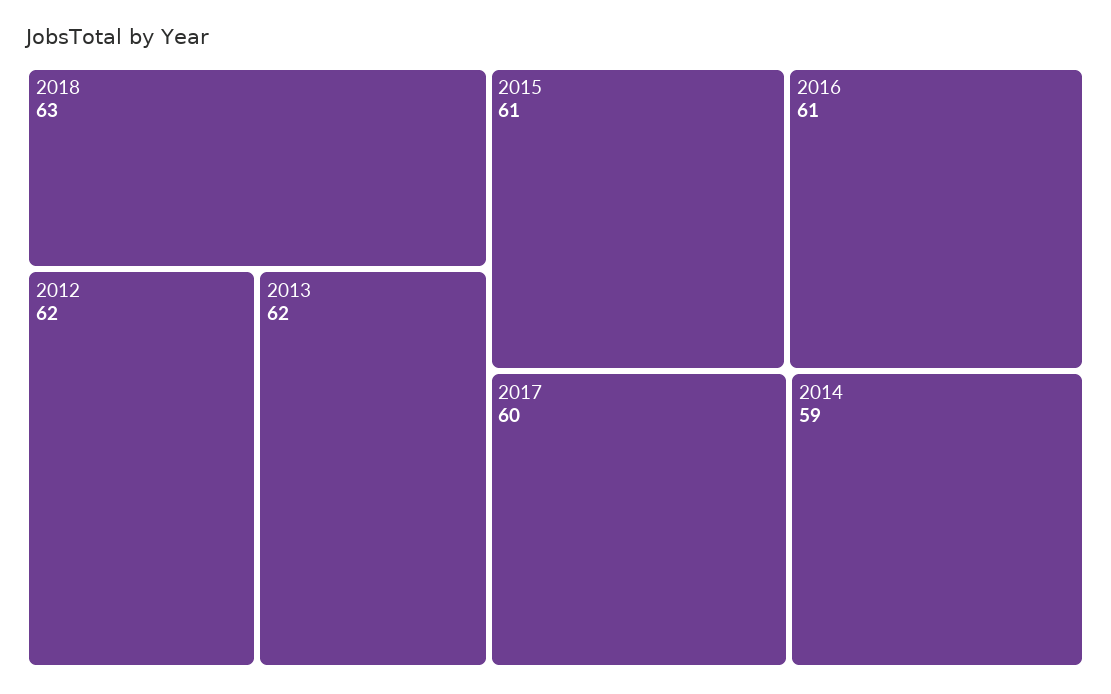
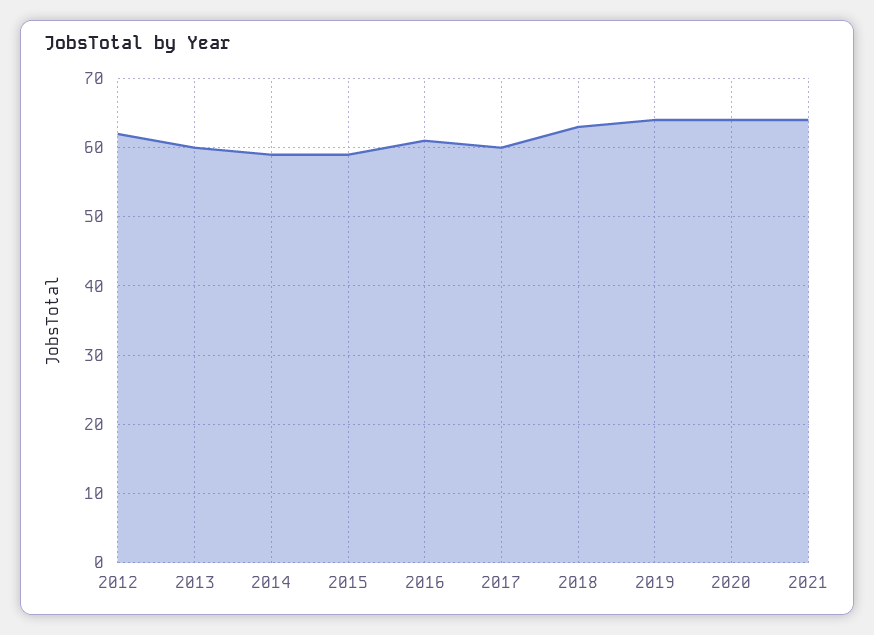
2013: 62 -> 60
2015: 61 -> 59
2019: none -> 64
2020: none -> 64
2021: none -> 64

